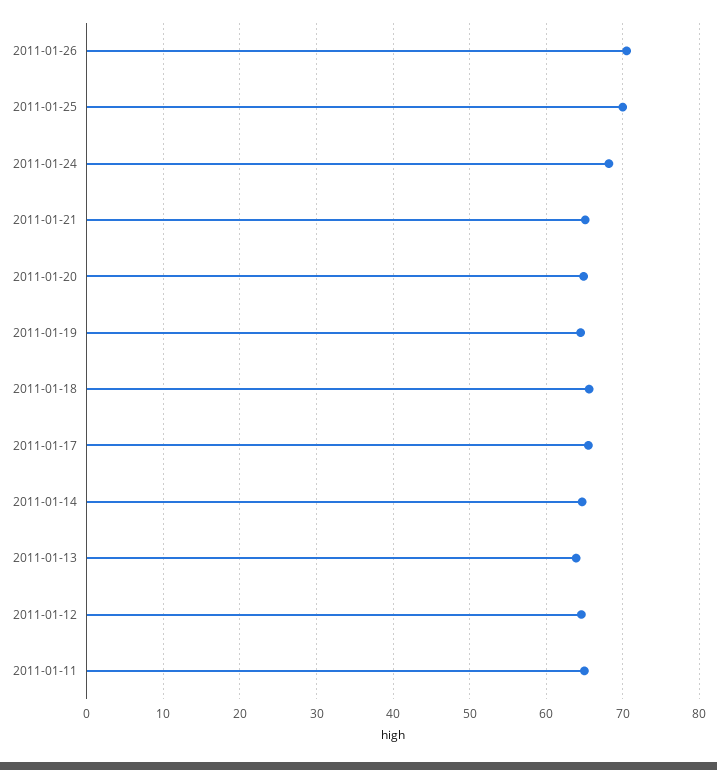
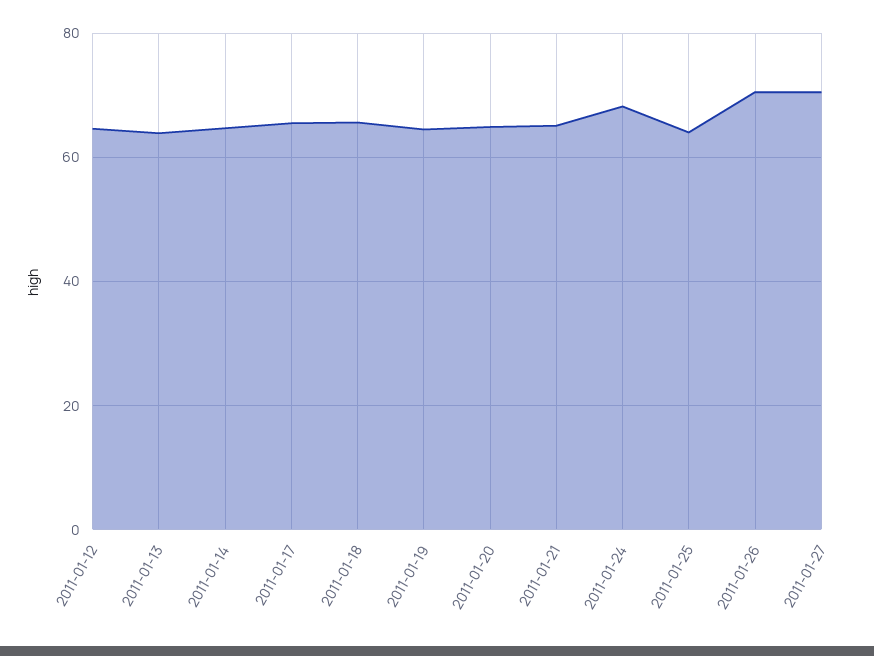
2011-01-25: 70 -> 64
2011-01-11: 65 -> none
2011-01-27: none -> 70

